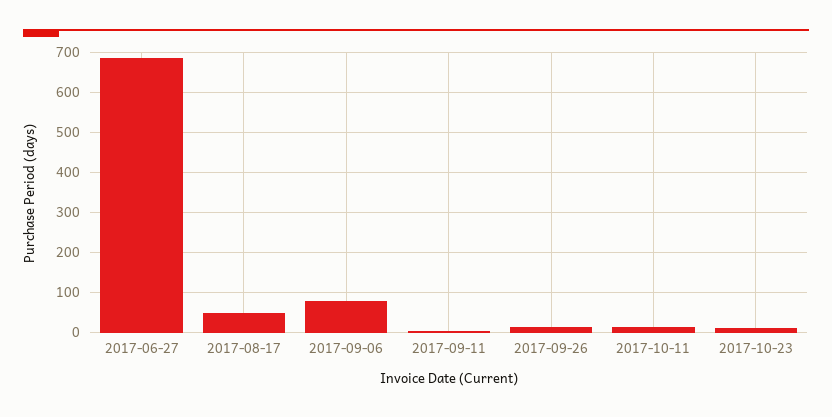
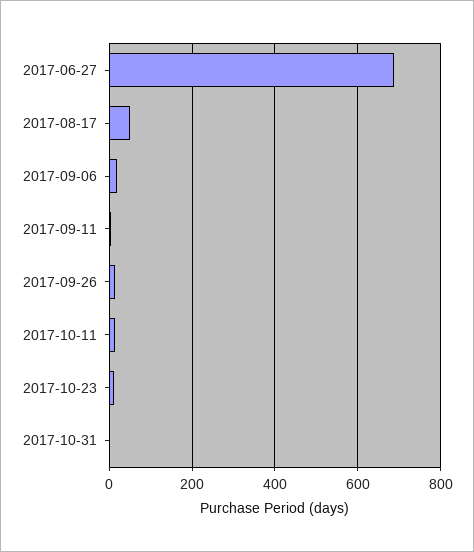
2017-09-06: 80 -> 20
2017-10-31: none -> 0

